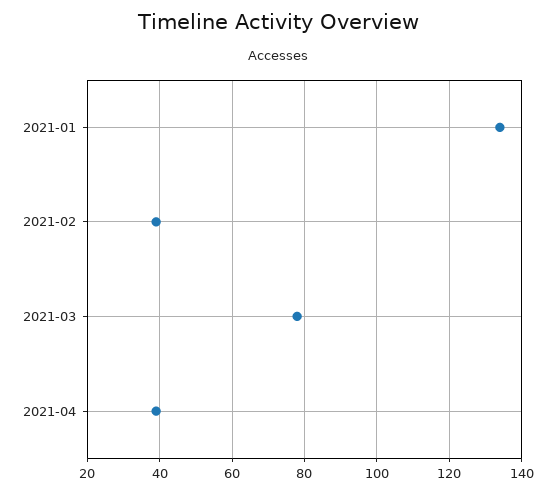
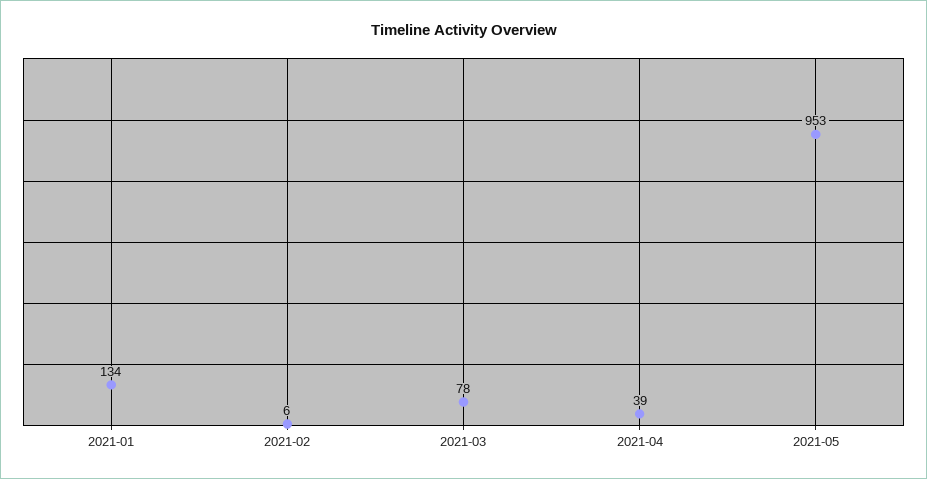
2021-02: 40 -> 6
2021-05: none -> 953

